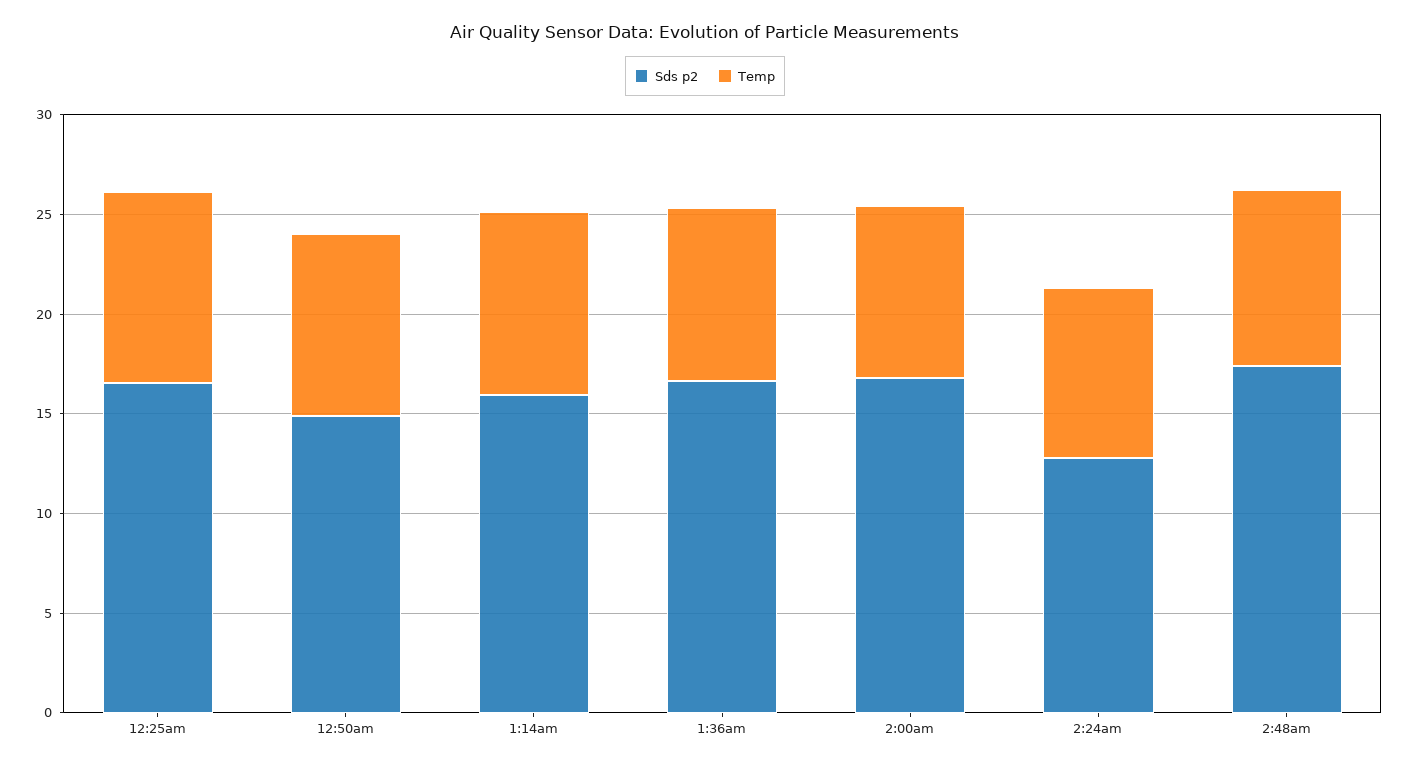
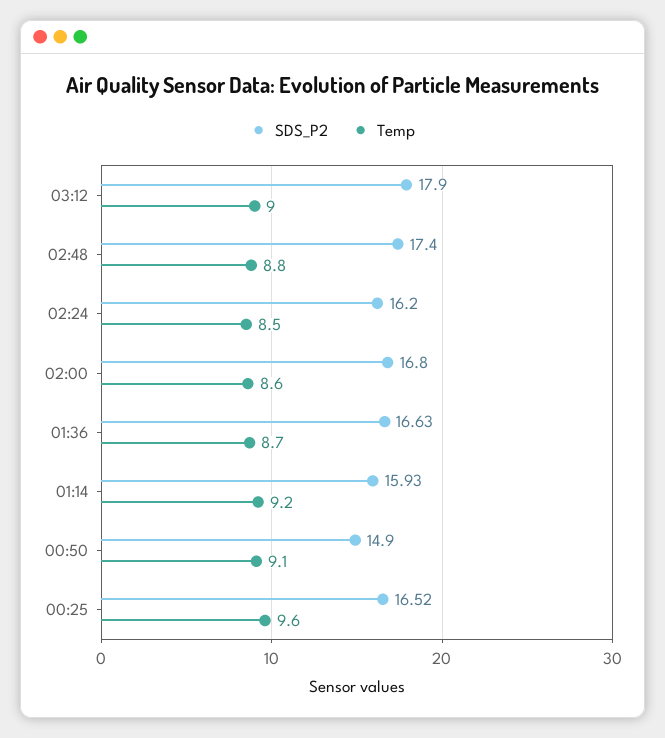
Sds p2, 2:24am: 13 -> 16.2
Sds p2, 03:12: none -> 17.9
Temp, 03:12: none -> 9

